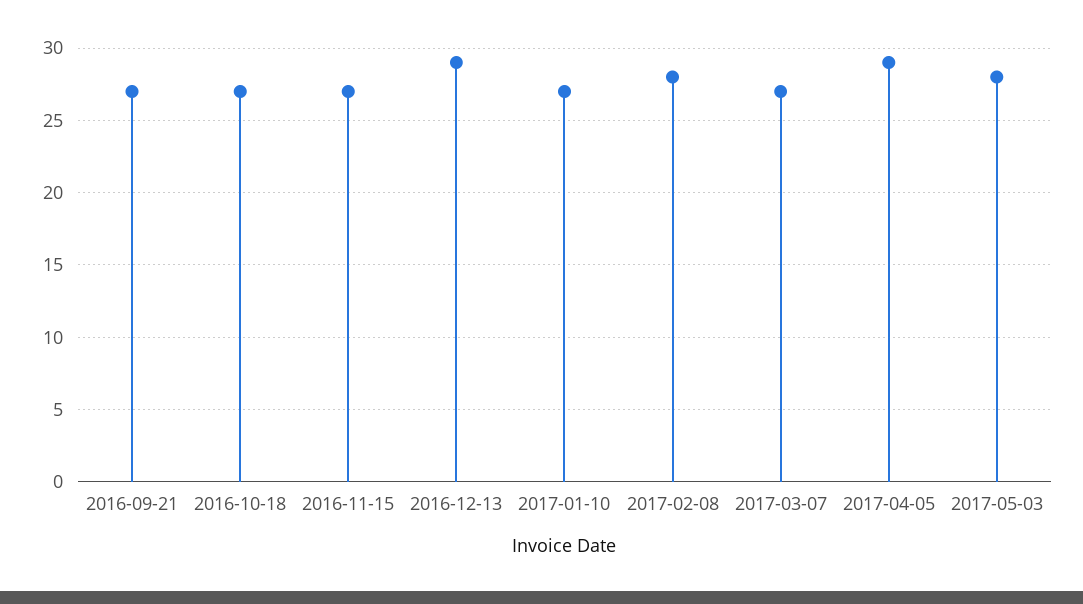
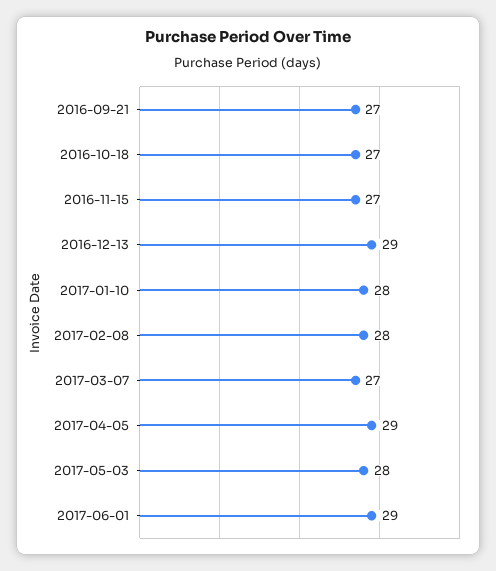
2017-01-10: 27 -> 28
2017-06-01: none -> 29

